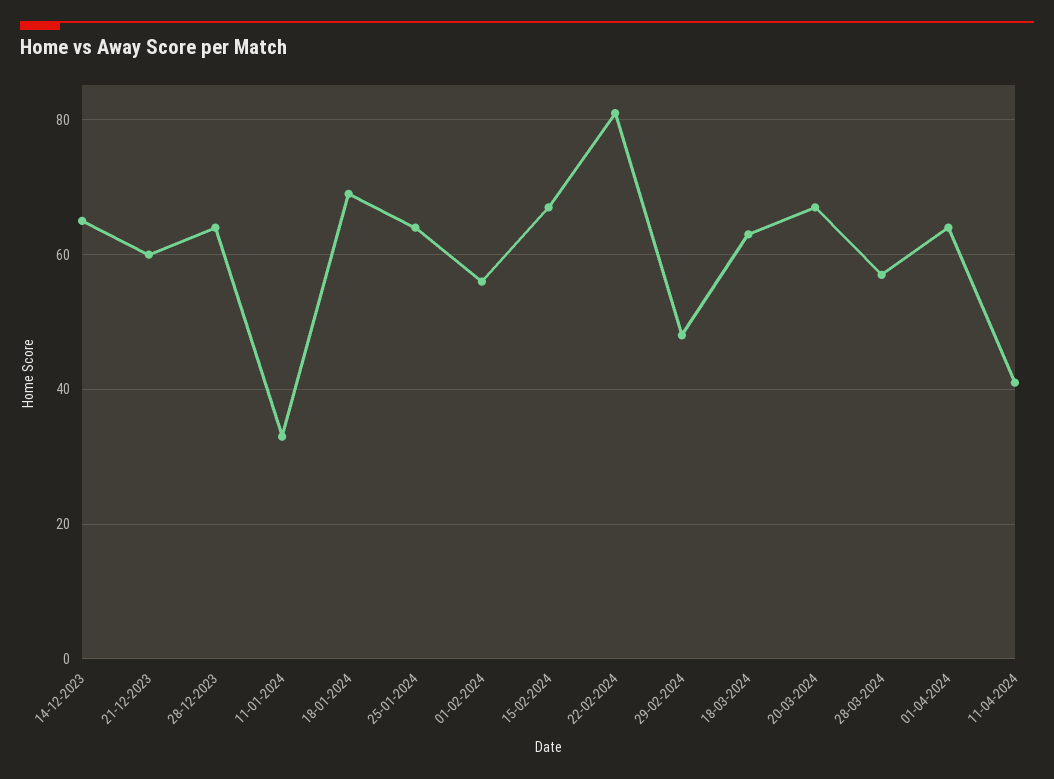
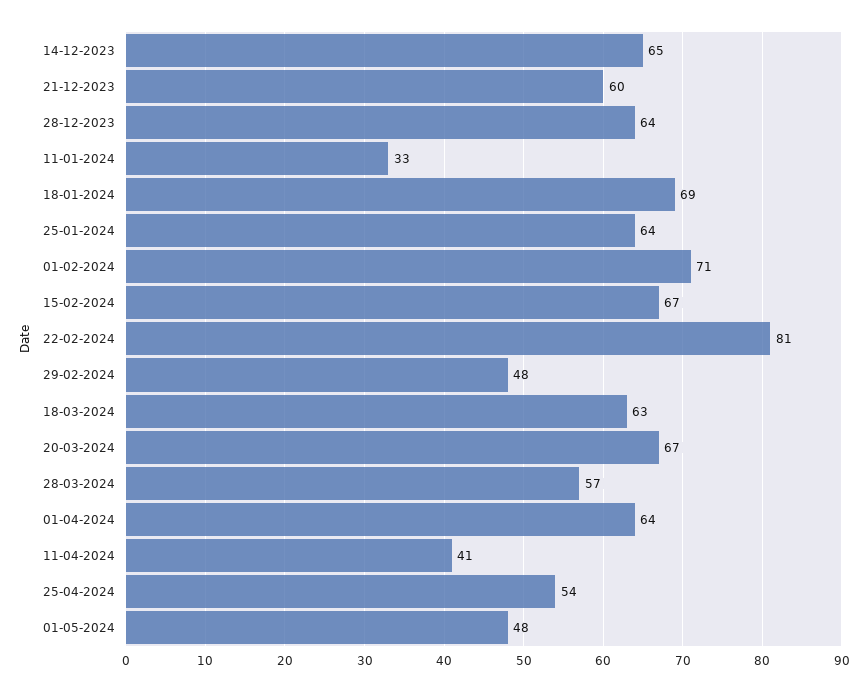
01-02-2024: 55 -> 71
25-04-2024: none -> 54
01-05-2024: none -> 48

